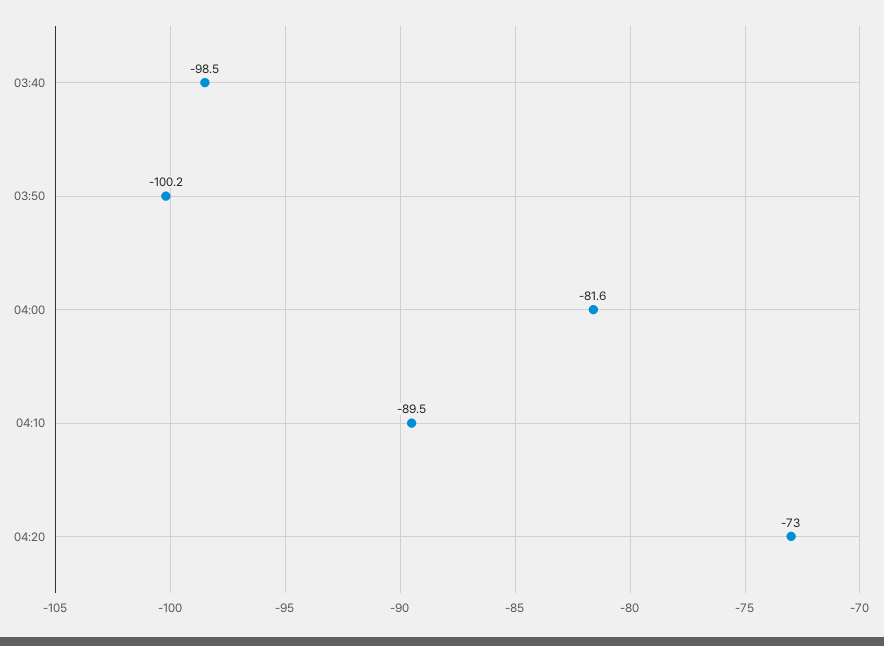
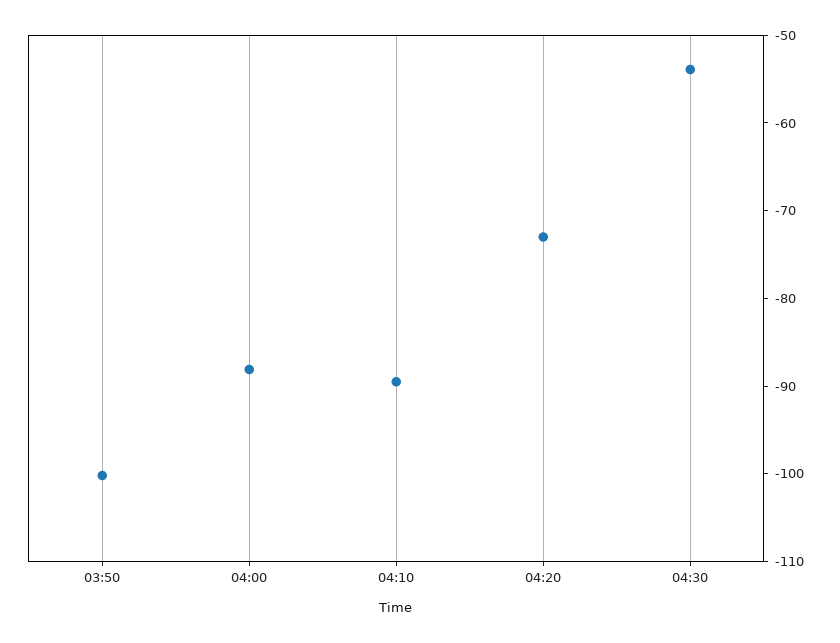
03:40: -98.5 -> none
04:00: -81.6 -> -88
04:30: none -> -54

